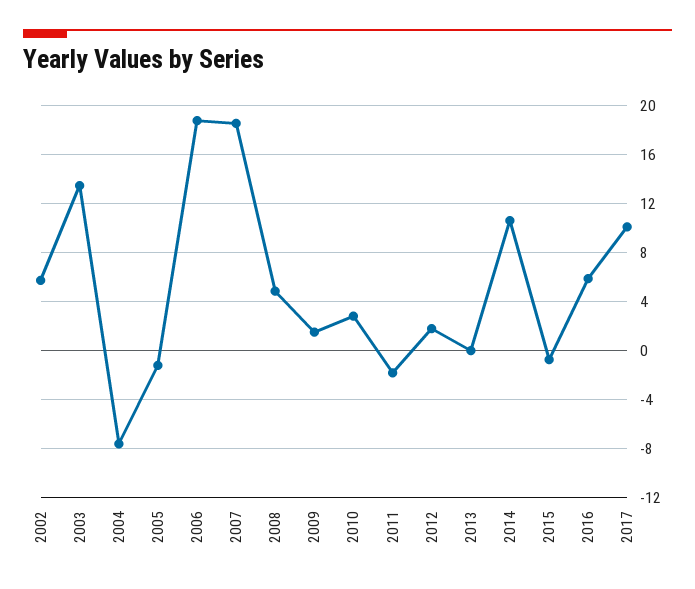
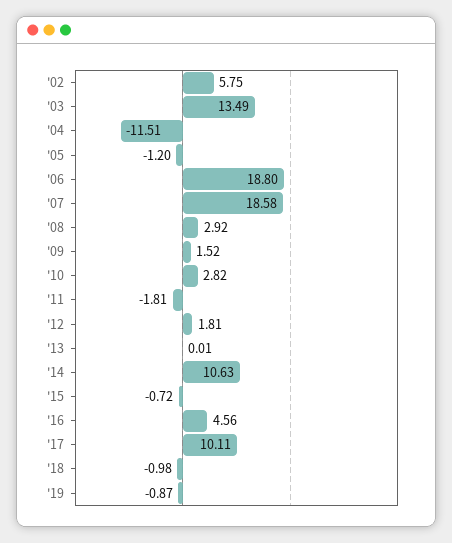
2004: -7.5 -> -11.51
2008: 5 -> 2.92
2016: 6 -> 4.56
'18: none -> -0.98
'19: none -> -0.87

